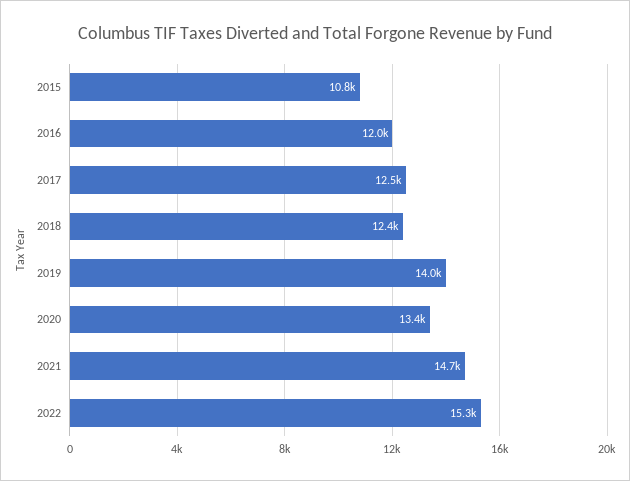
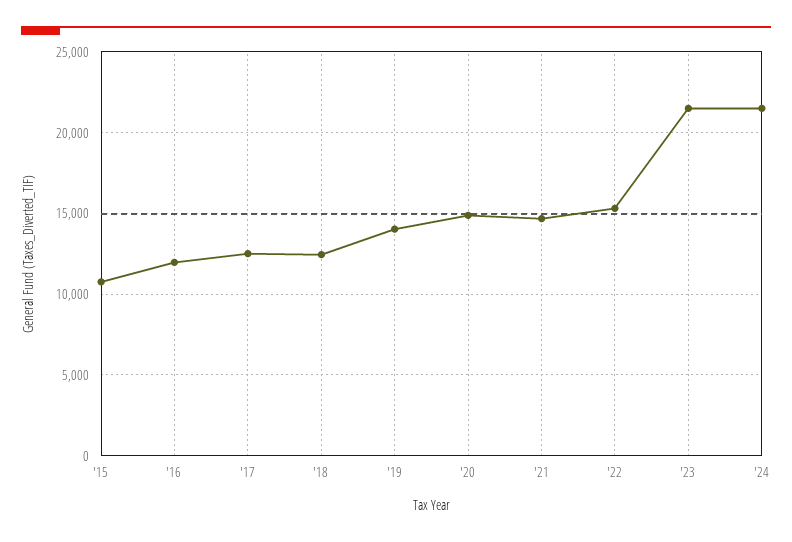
2020: 13400 -> 15000
'23: none -> 21500
'24: none -> 21500

